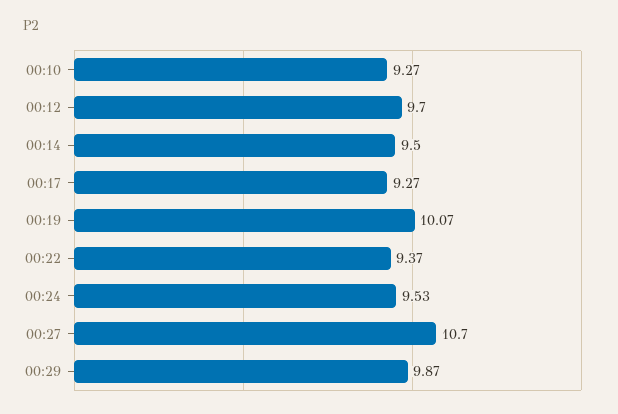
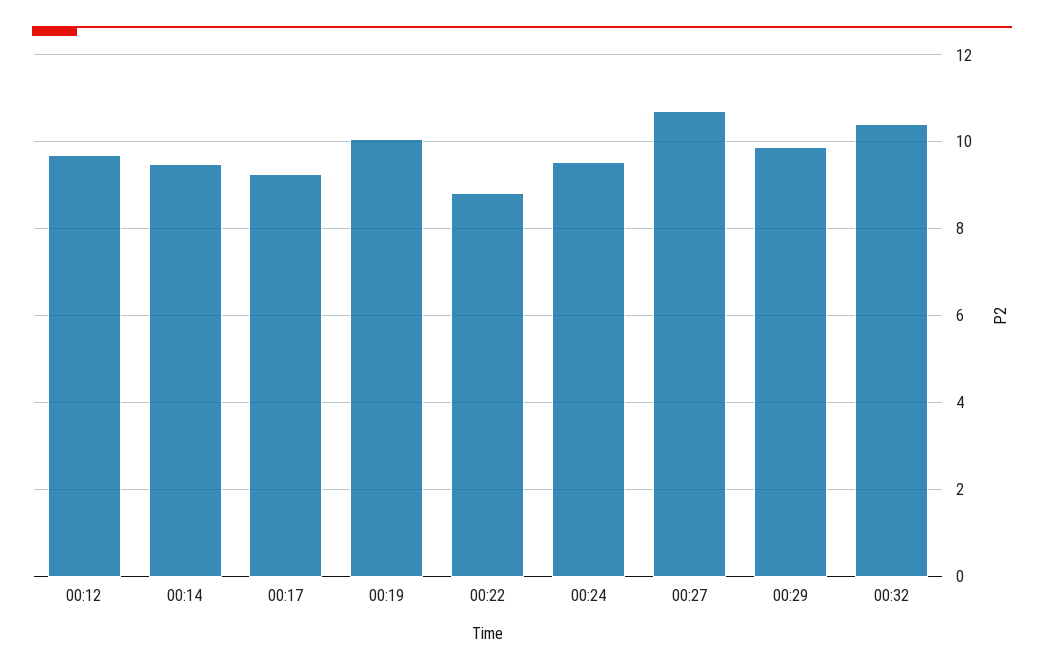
00:10: 9.27 -> none
00:22: 9.37 -> 8.8
00:32: none -> 10.4

